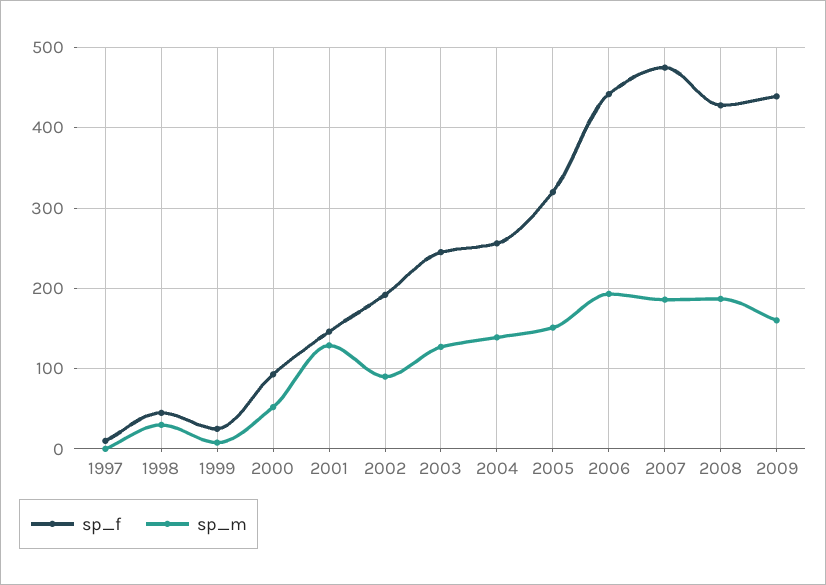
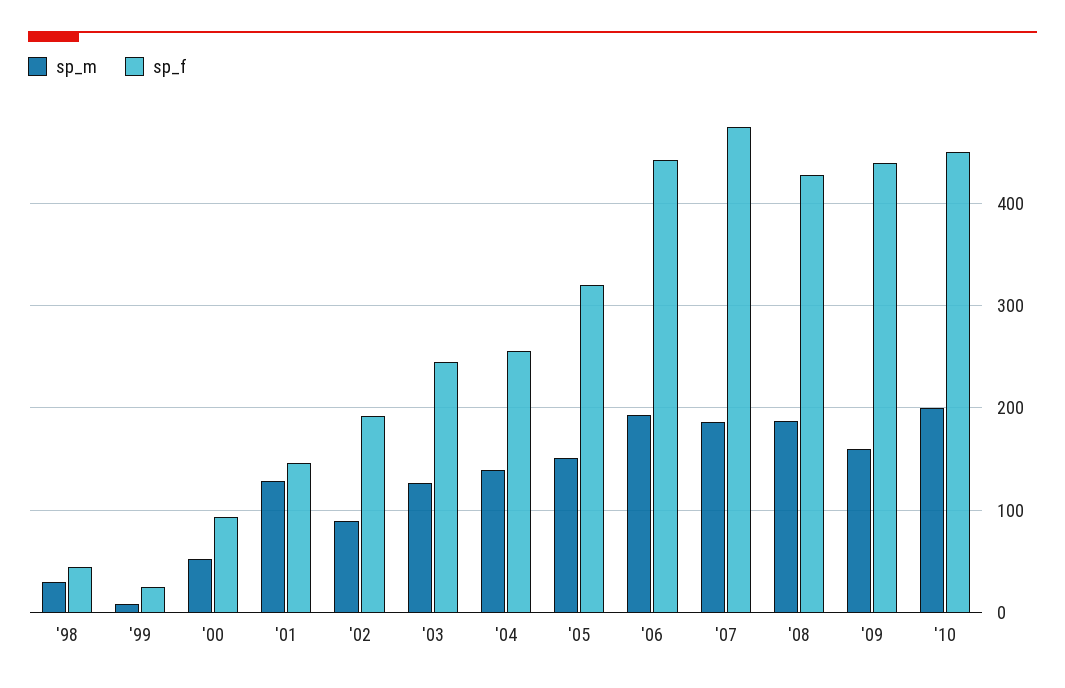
sp_f, 1997: 10 -> none
sp_m, 1997: 0 -> none
sp_m, '10: none -> 200
sp_f, '10: none -> 450

